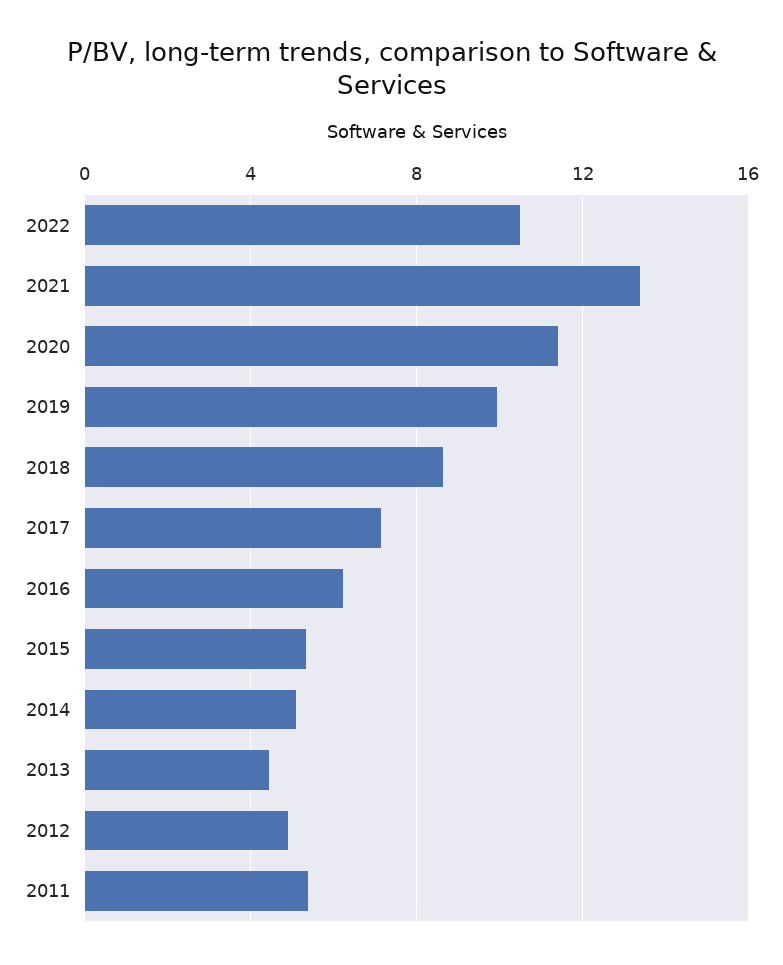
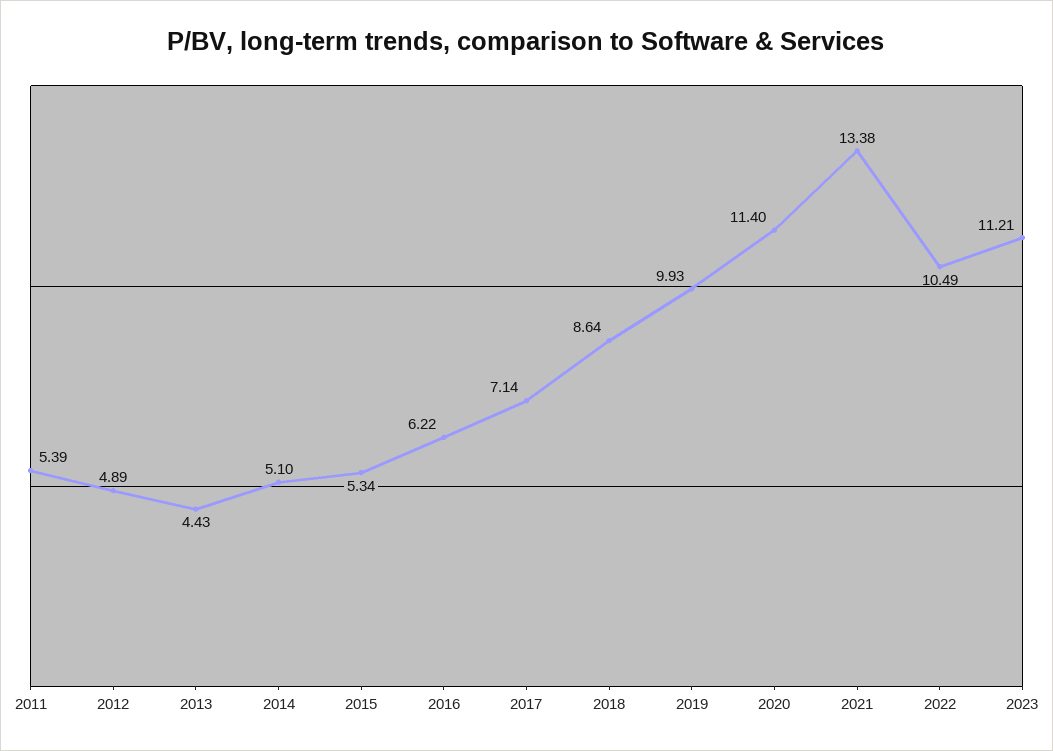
2023: none -> 11.21

